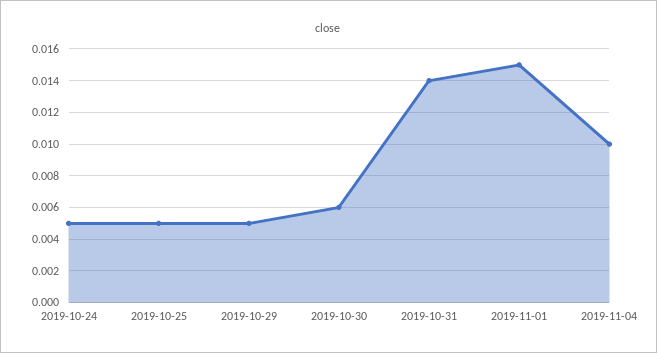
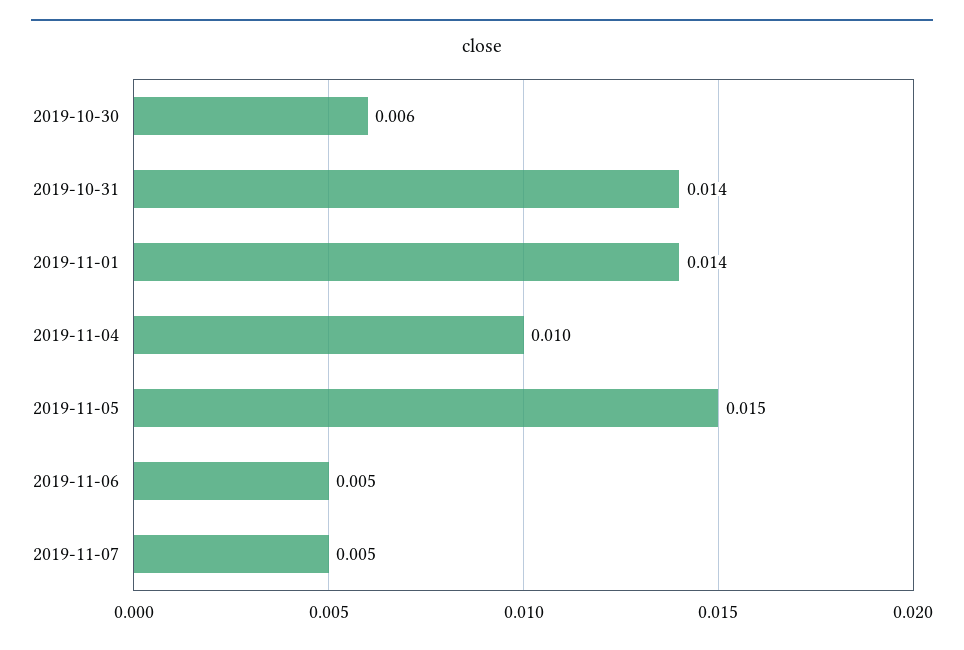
2019-10-24: 0.005 -> none
2019-10-25: 0.005 -> none
2019-10-29: 0.005 -> none
2019-11-01: 0.015 -> 0.014
2019-11-05: none -> 0.015
2019-11-06: none -> 0.005
2019-11-07: none -> 0.005

